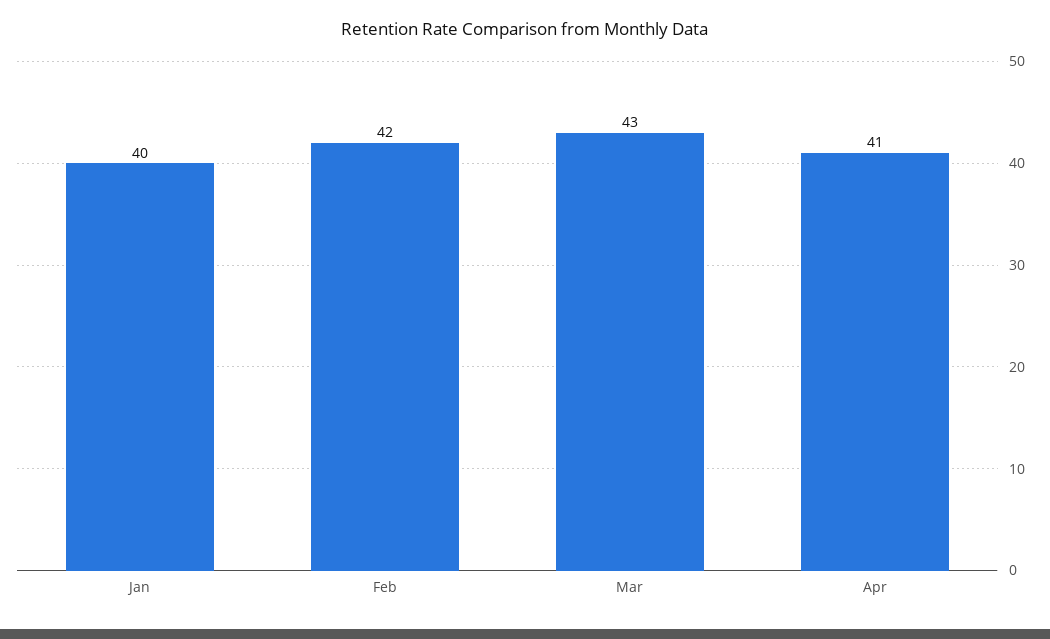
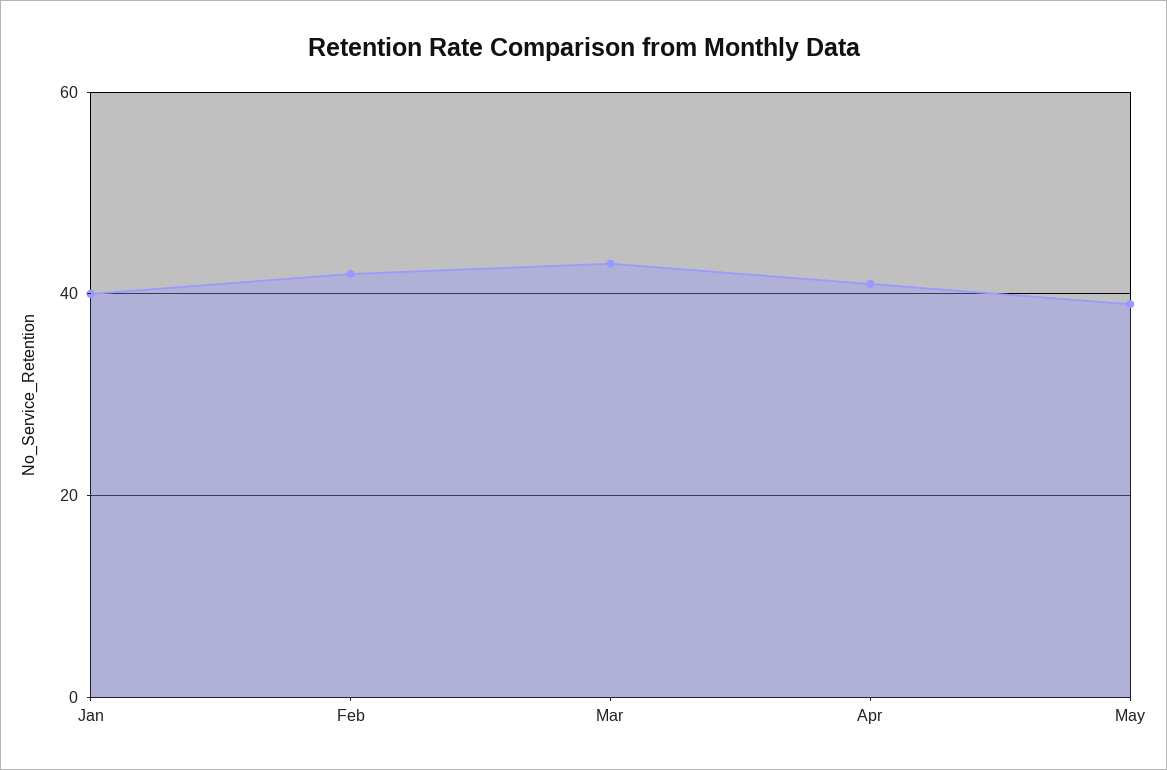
May: none -> 40

